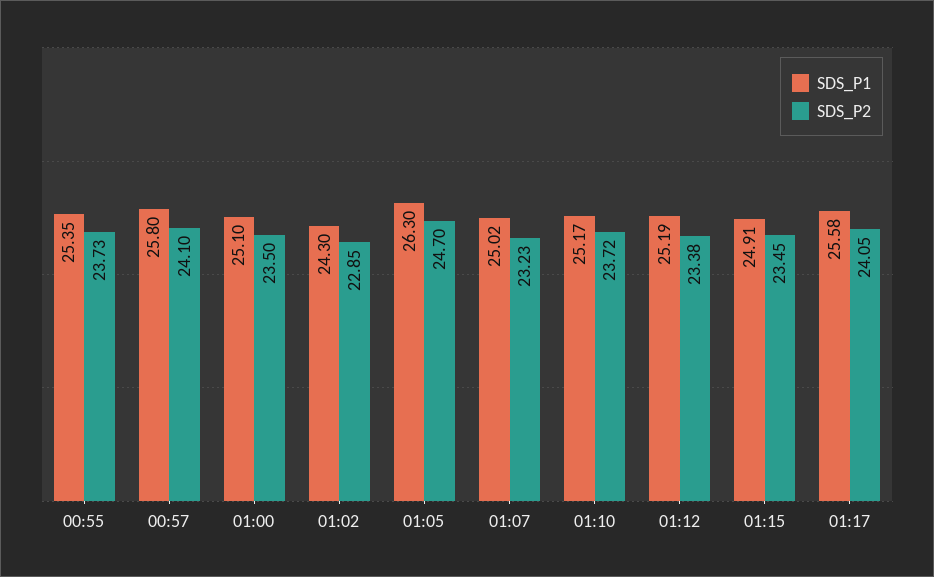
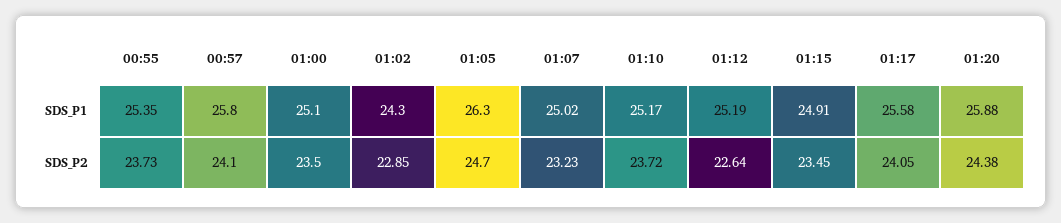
SDS_P2, 01:12: 23.38 -> 22.64
SDS_P1, 01:20: none -> 25.88
SDS_P2, 01:20: none -> 24.38

